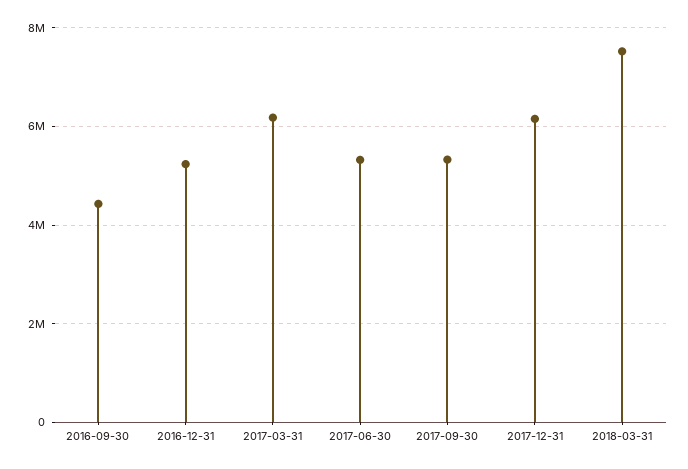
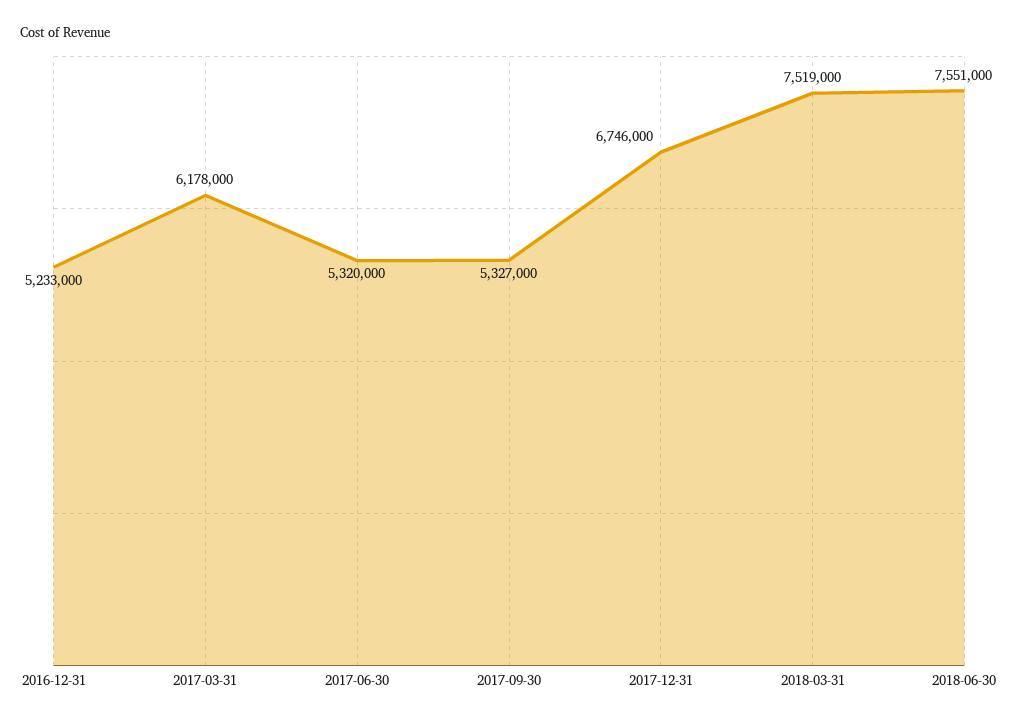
2016-09-30: 4400000 -> none
2017-12-31: 6200000 -> 6746000
2018-06-30: none -> 7551000

